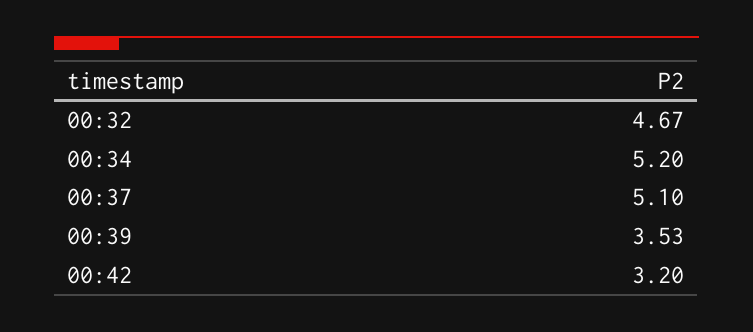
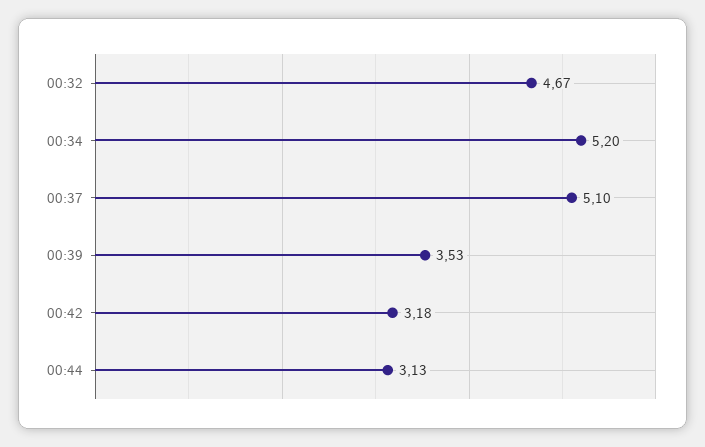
00:42: 3.2 -> 3.18
00:44: none -> 3.13

